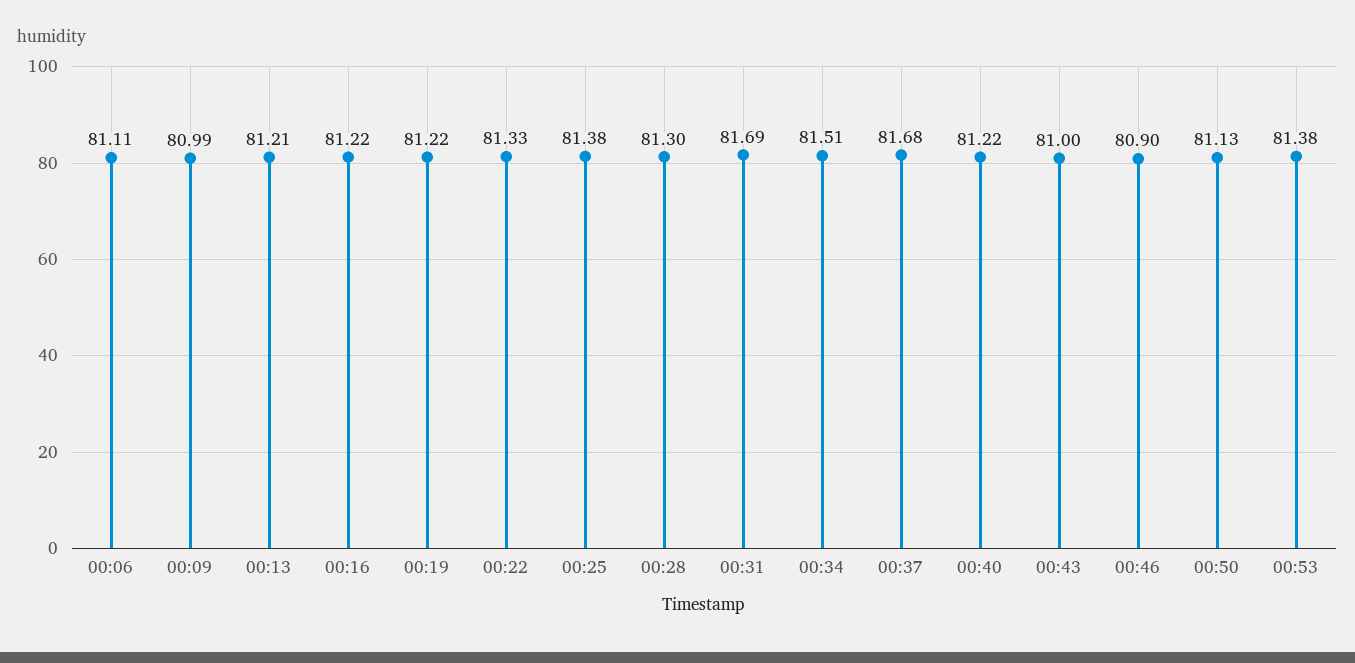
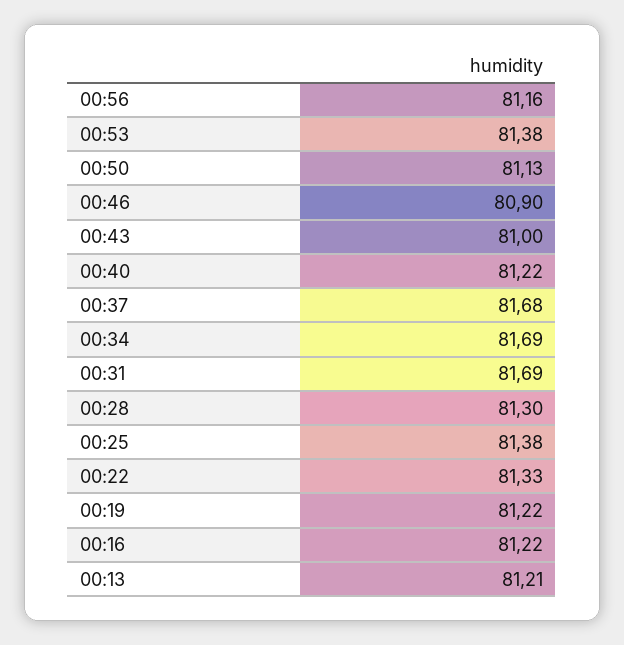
00:06: 81.11 -> none
00:09: 80.99 -> none
00:34: 81.51 -> 81.69
00:56: none -> 81.16

